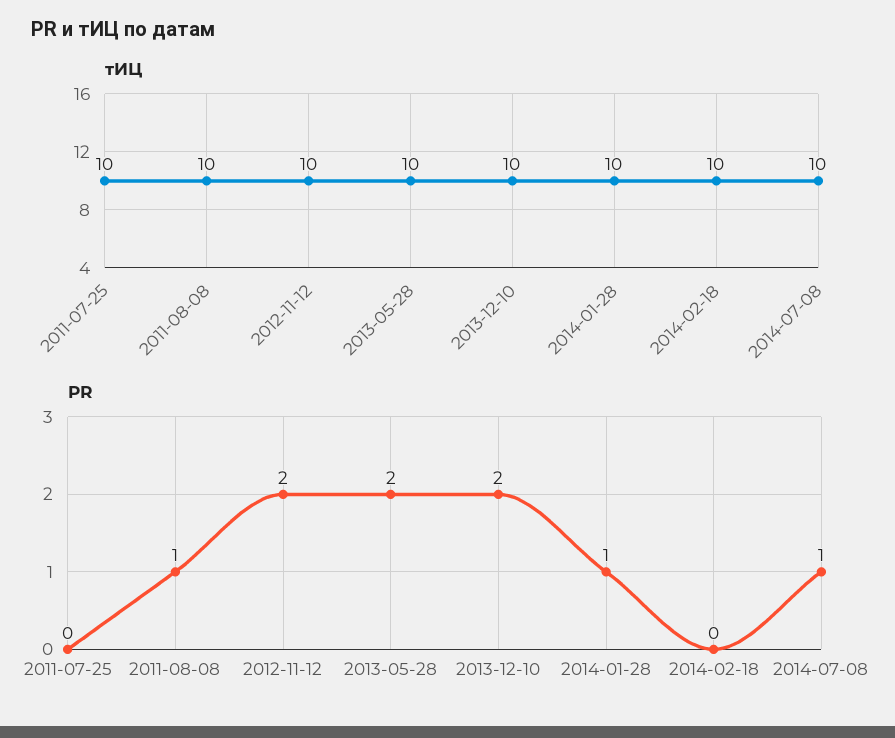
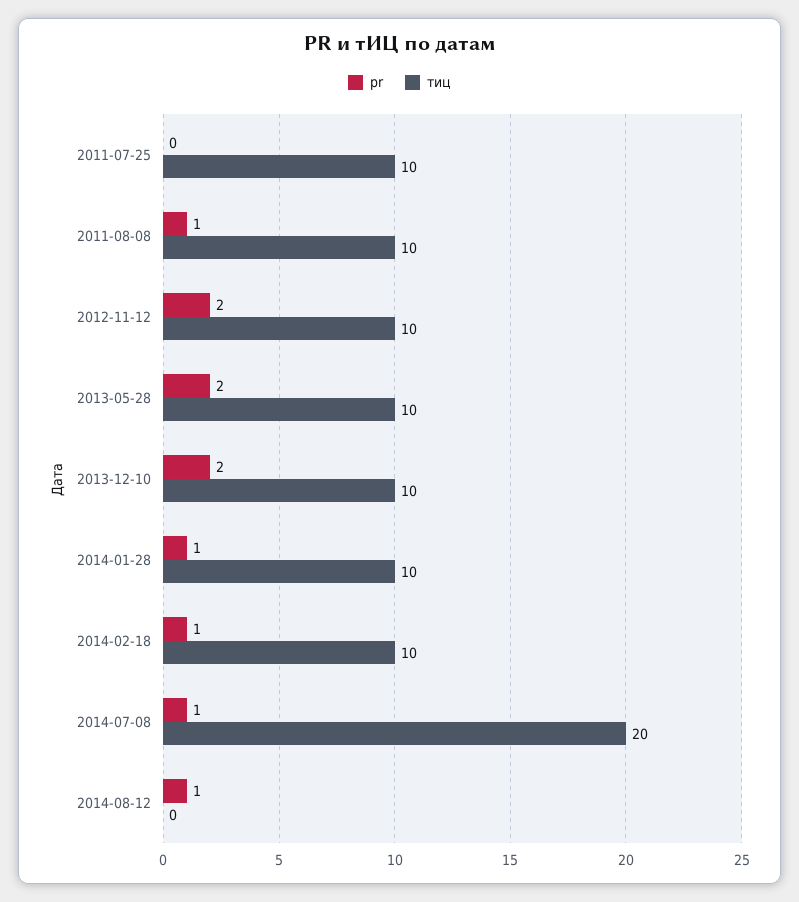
тИЦ, 2014-07-08: 10 -> 20
PR, 2014-02-18: 0 -> 1
PR, 2014-08-12: none -> 1
тИЦ, 2014-08-12: none -> 0

